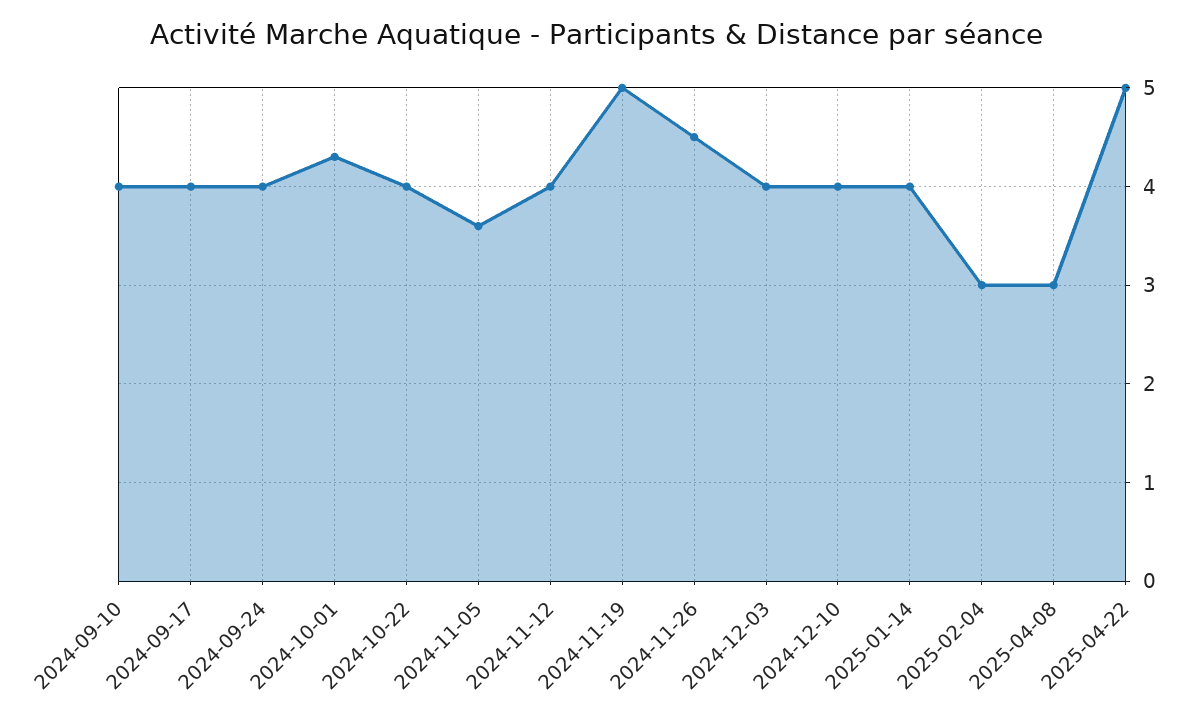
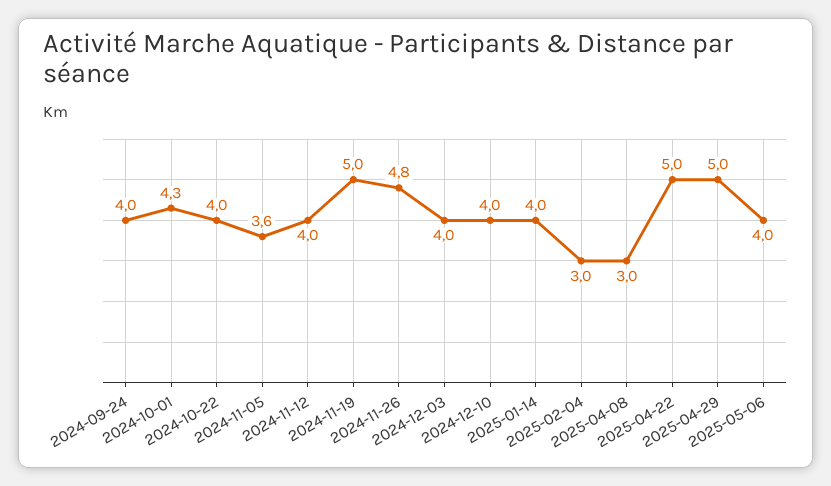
2024-09-10: 4 -> none
2024-09-17: 4 -> none
2024-11-26: 4.5 -> 4.8
2025-04-29: none -> 5
2025-05-06: none -> 4

